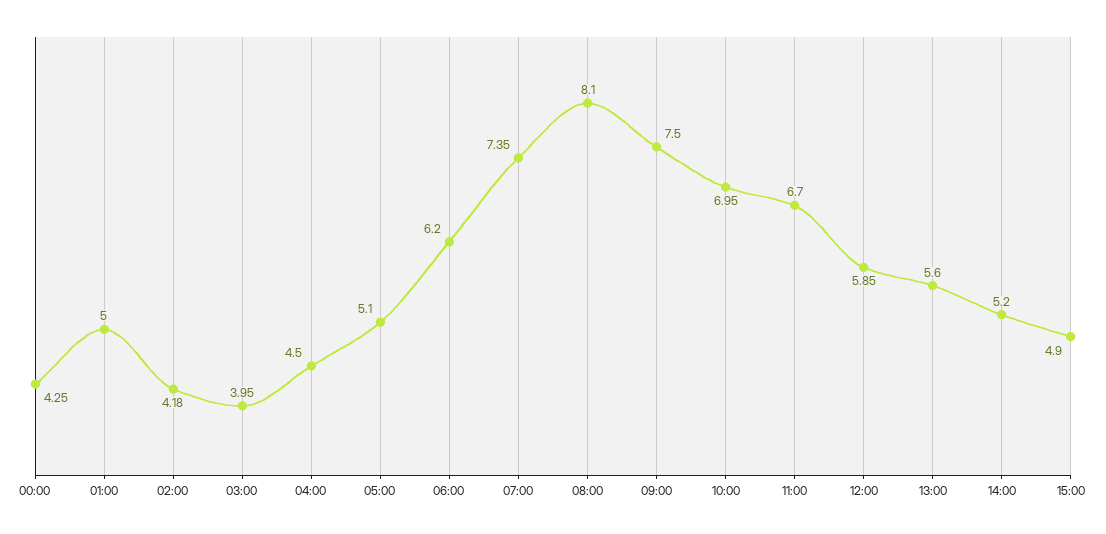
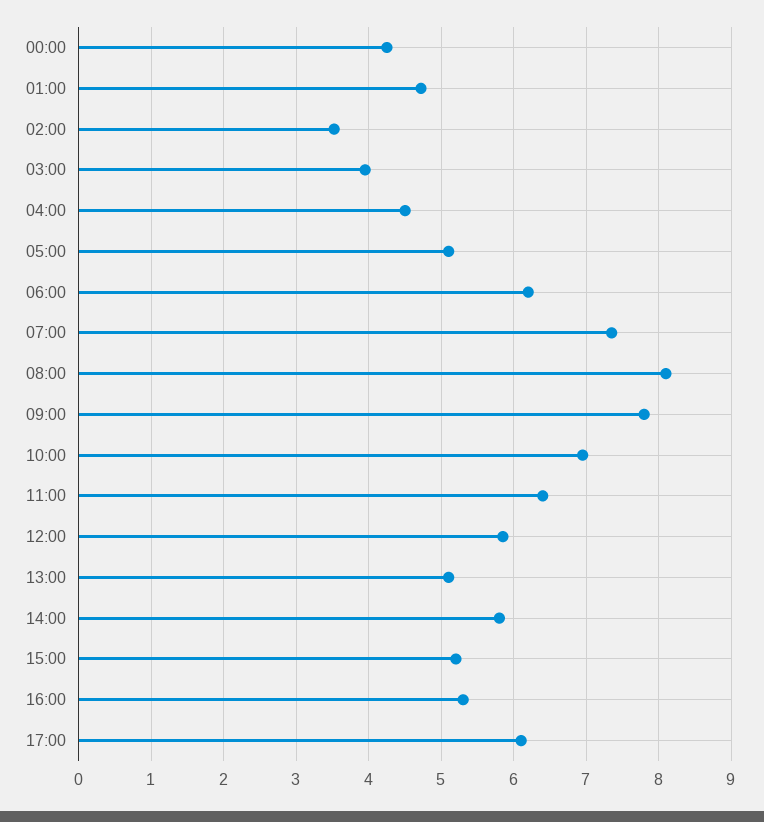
01:00: 5 -> 4.7
02:00: 4.18 -> 3.5
09:00: 7.5 -> 7.8
11:00: 6.7 -> 6.4
13:00: 5.6 -> 5.1
14:00: 5.2 -> 5.8
15:00: 4.9 -> 5.2
16:00: none -> 5.3
17:00: none -> 6.1

